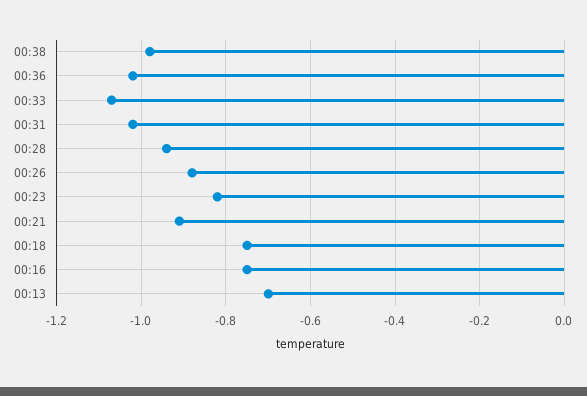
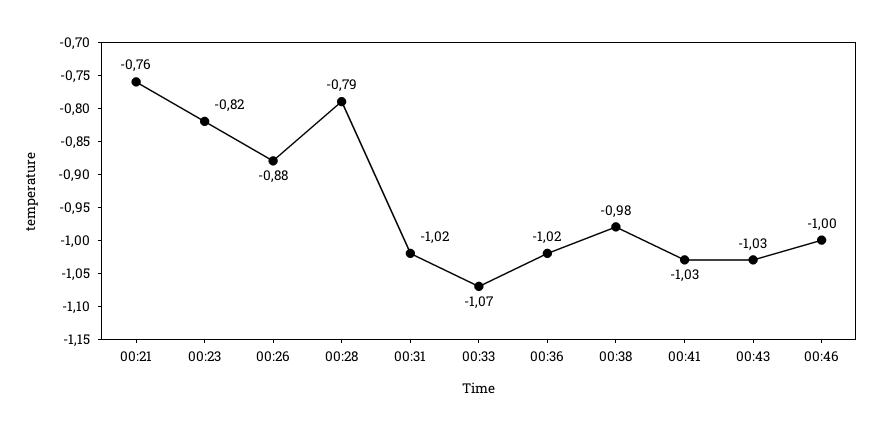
00:28: -0.95 -> -0.79
00:21: -0.9 -> -0.76
00:18: -0.75 -> none
00:16: -0.75 -> none
00:13: -0.7 -> none
00:41: none -> -1.03
00:43: none -> -1.03
00:46: none -> -1

